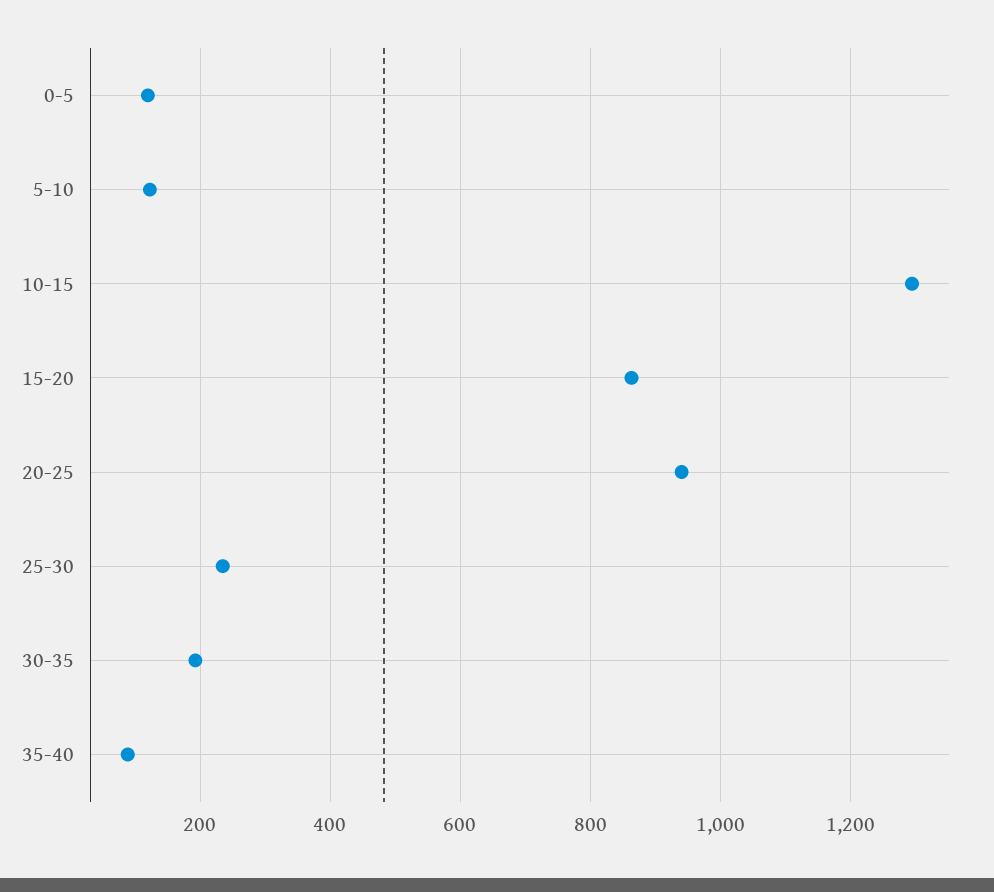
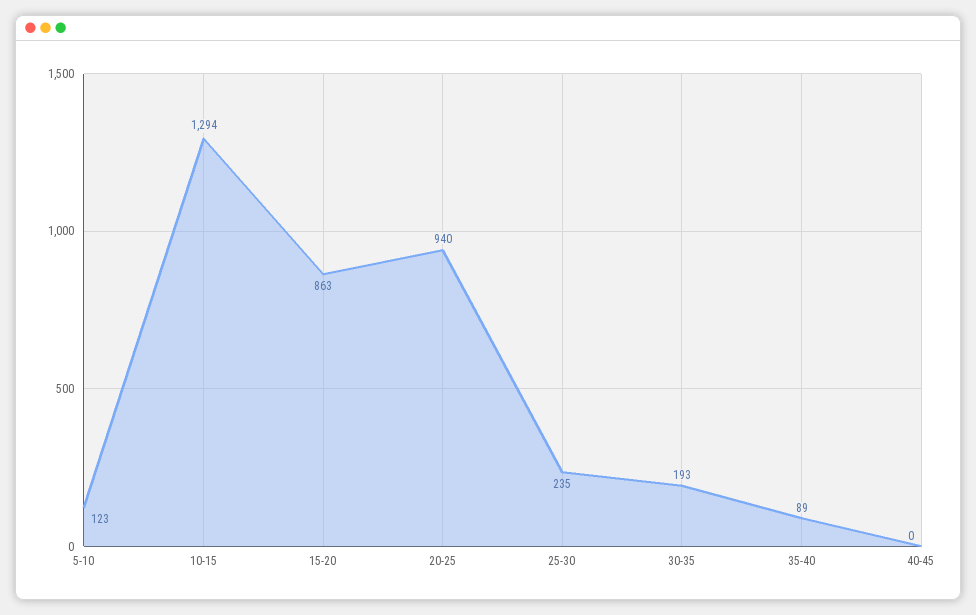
0-5: 120 -> none
40-45: none -> 0

